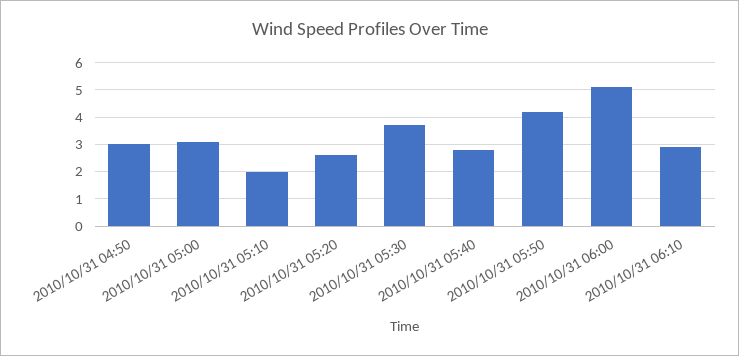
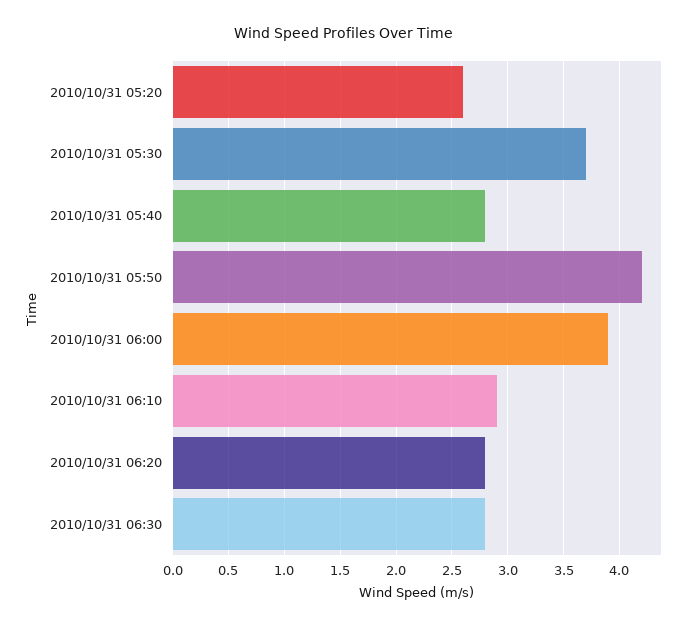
2010/10/31 04:50: 3 -> none
2010/10/31 05:00: 3 -> none
2010/10/31 05:10: 2 -> none
2010/10/31 06:00: 5 -> 3.9
2010/10/31 06:20: none -> 2.8
2010/10/31 06:30: none -> 2.8

